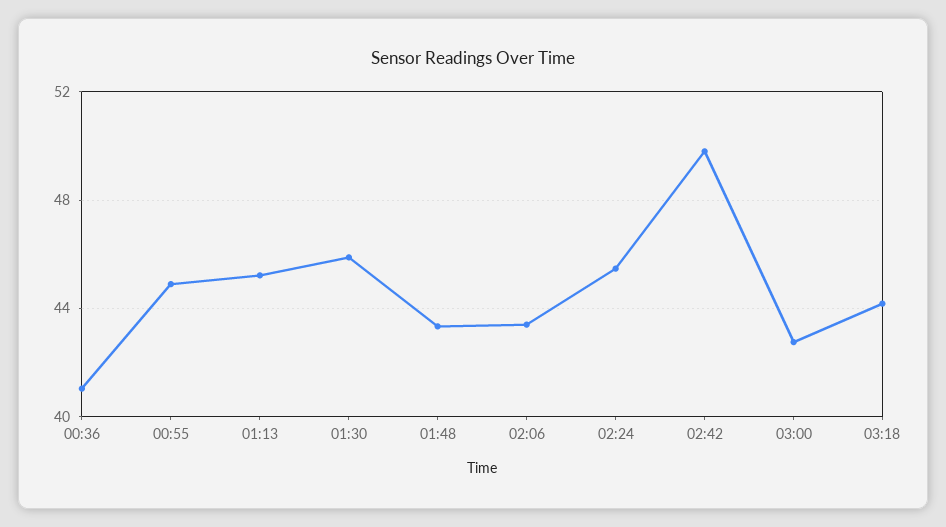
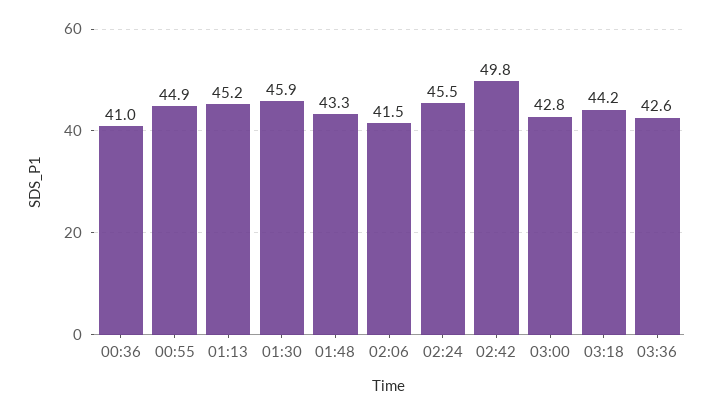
02:06: 43.5 -> 41.5
03:36: none -> 42.6

